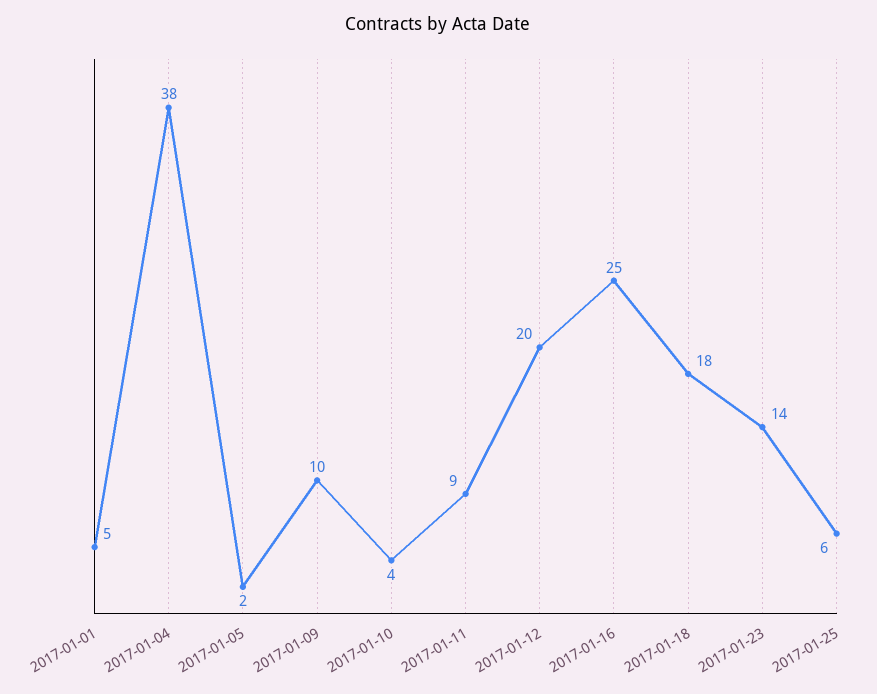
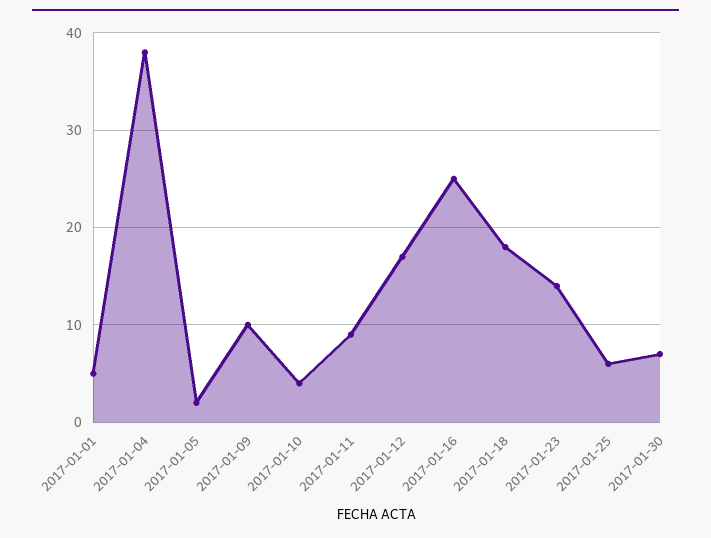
2017-01-12: 20 -> 17
2017-01-30: none -> 7

